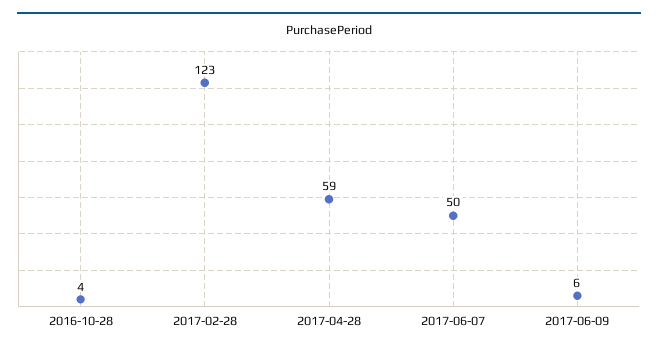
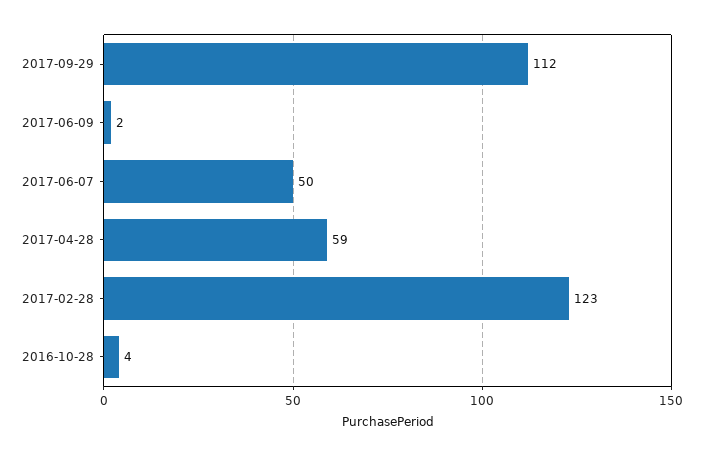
2017-06-09: 6 -> 2
2017-09-29: none -> 112

